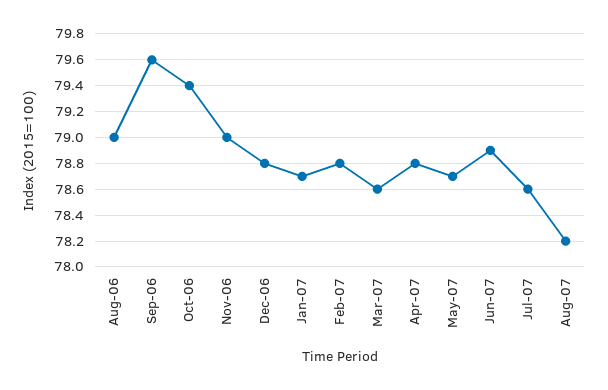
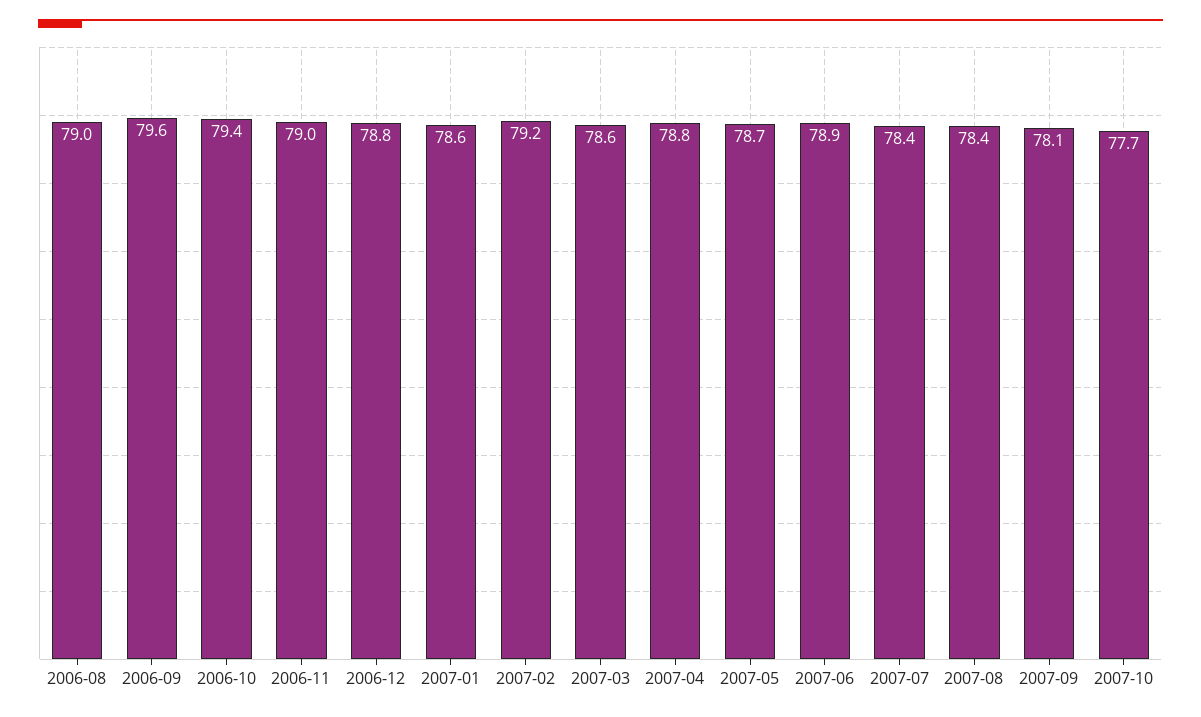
Jan-07: 78.7 -> 78.6
Feb-07: 78.8 -> 79.2
Jul-07: 78.6 -> 78.4
Aug-07: 78.2 -> 78.4
2007-09: none -> 78.1
2007-10: none -> 77.7

